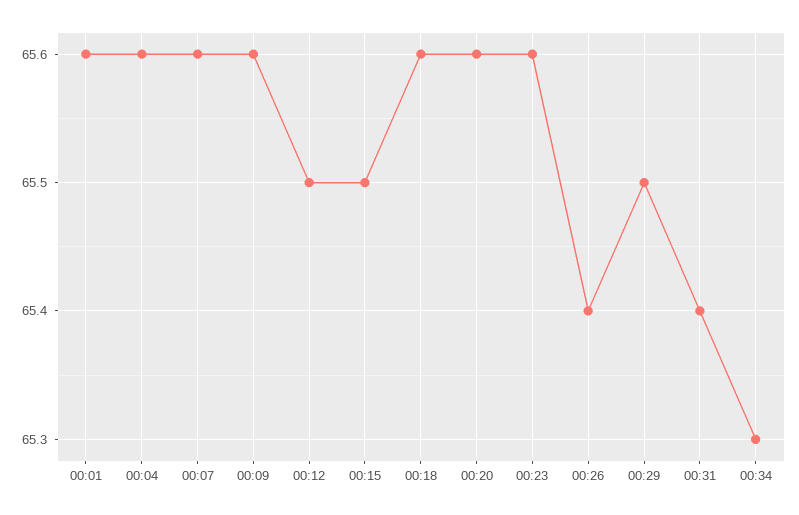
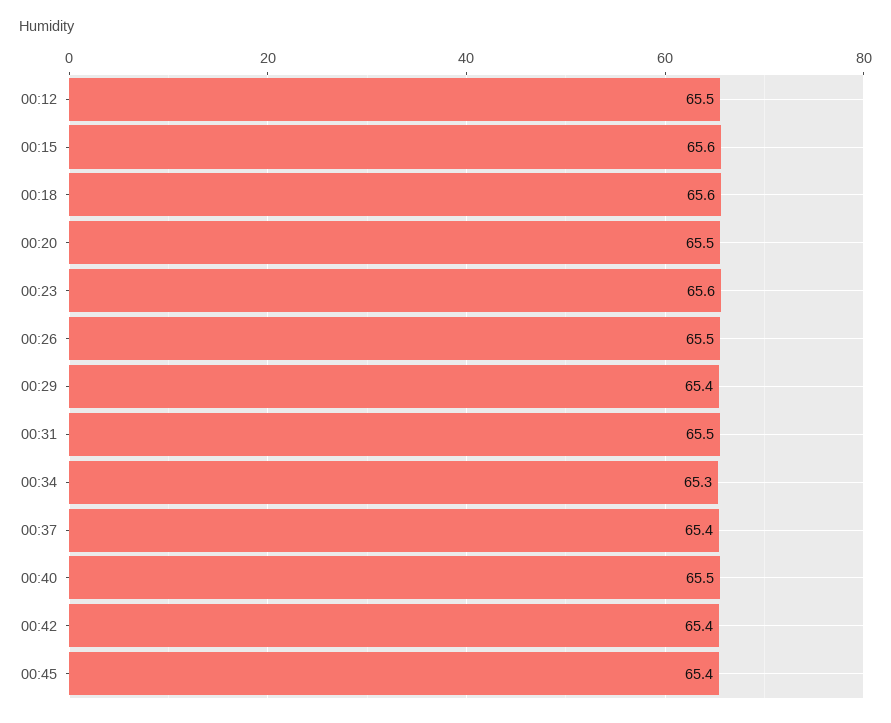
00:01: 65.6 -> none
00:04: 65.6 -> none
00:07: 65.6 -> none
00:09: 65.6 -> none
00:15: 65.5 -> 65.6
00:20: 65.6 -> 65.5
00:26: 65.4 -> 65.5
00:29: 65.5 -> 65.4
00:31: 65.4 -> 65.5
00:37: none -> 65.4
00:40: none -> 65.5
00:42: none -> 65.4
00:45: none -> 65.4

